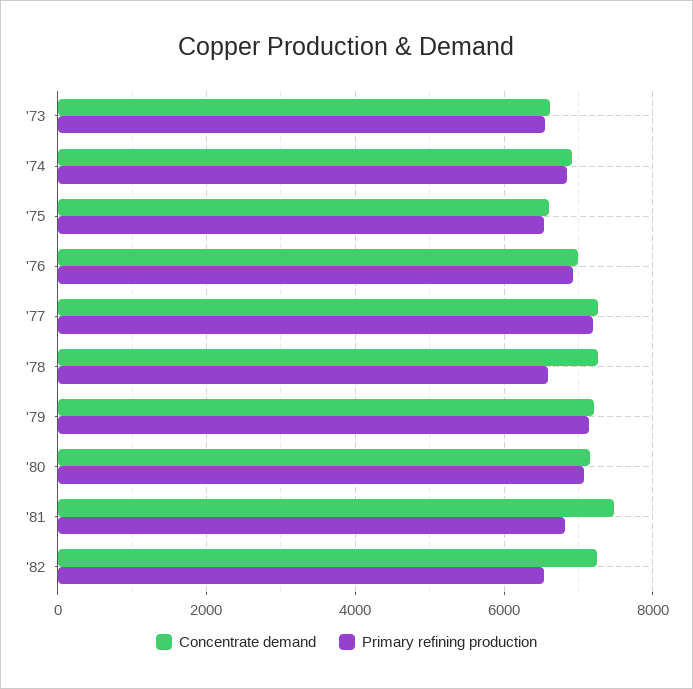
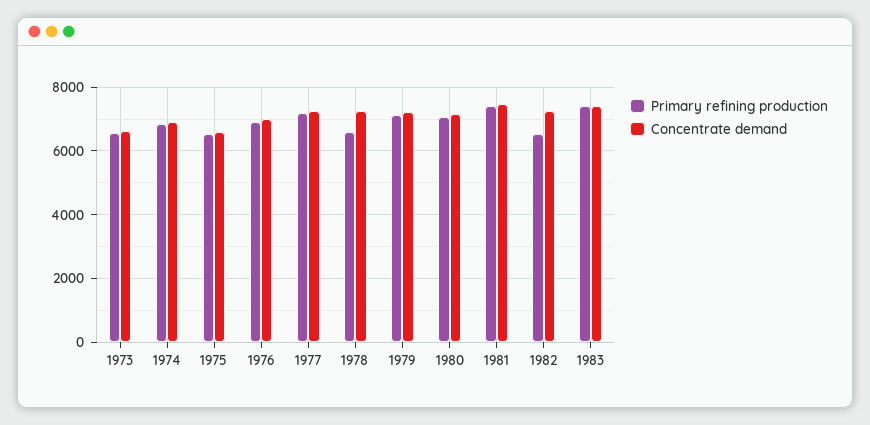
Primary refining production, '81: 6800 -> 7400
Primary refining production, 1983: none -> 7400
Concentrate demand, 1983: none -> 7400

